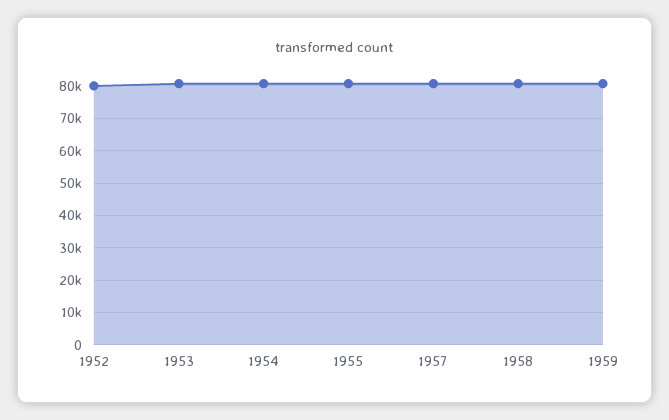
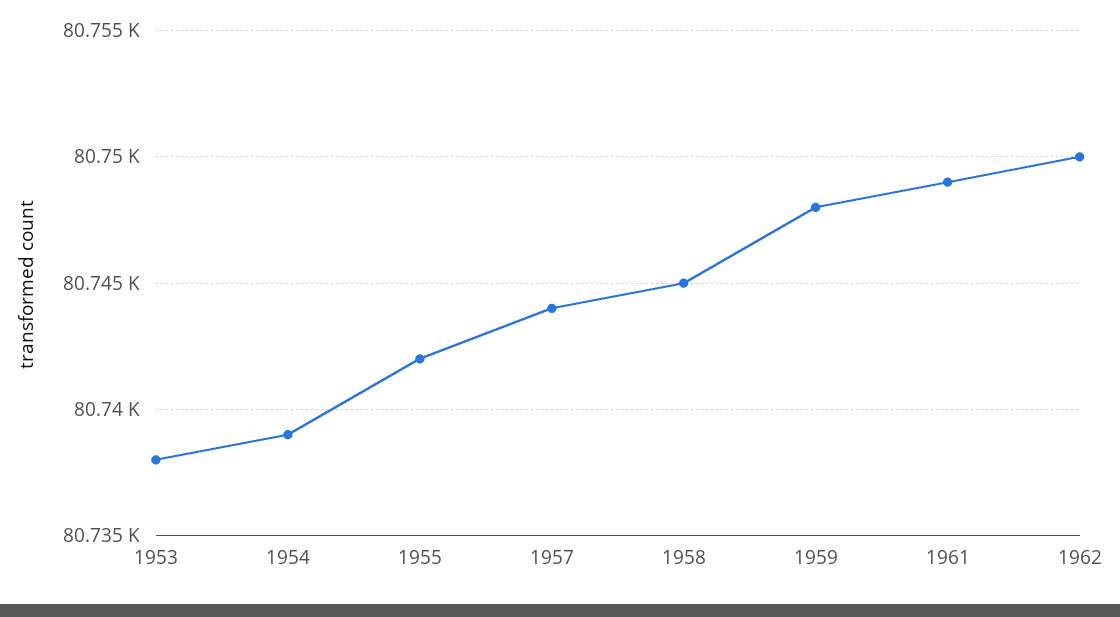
1952: 80000 -> none
1961: none -> 80749
1962: none -> 80750

